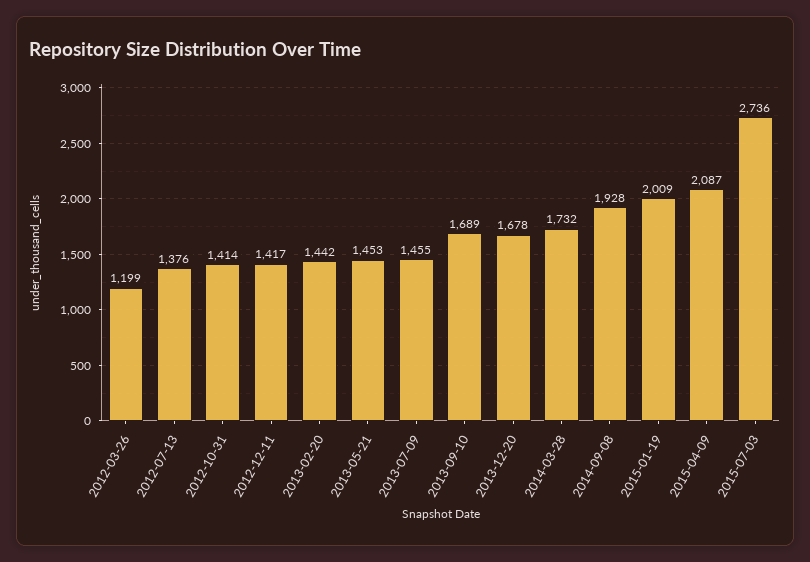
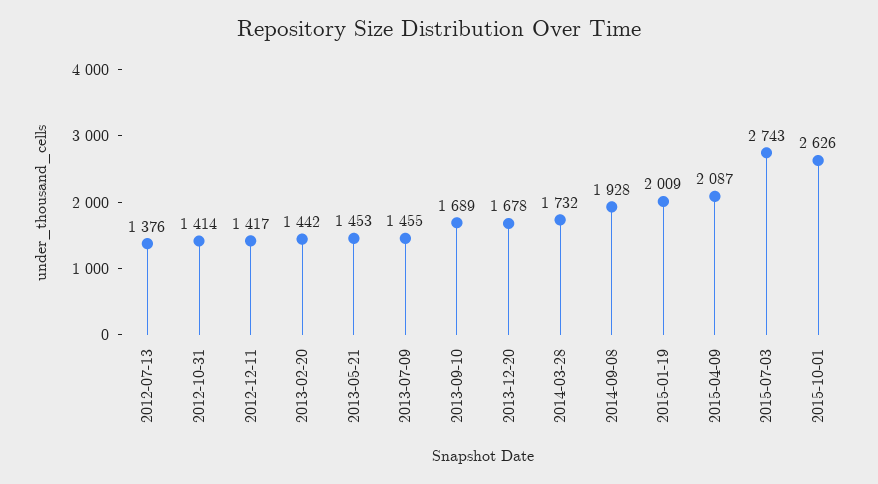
2012-03-26: 1199 -> none
2015-07-03: 2736 -> 2743
2015-10-01: none -> 2626

